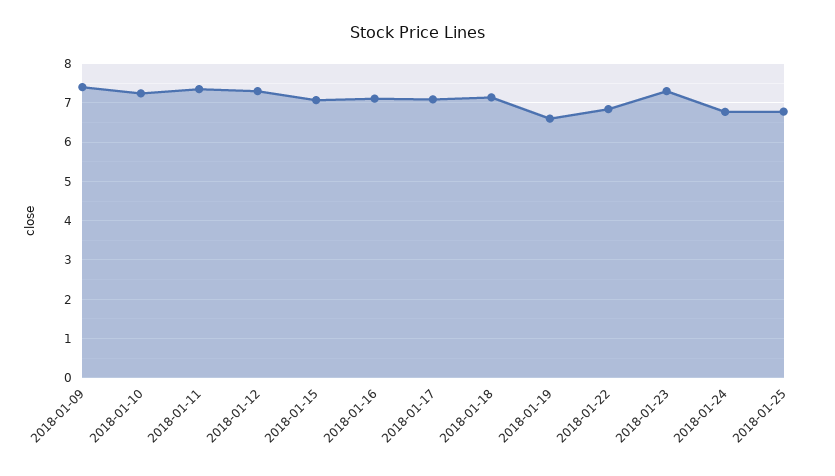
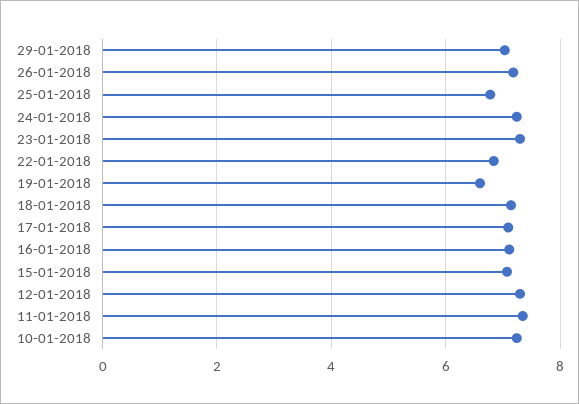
2018-01-09: 7.4 -> none
2018-01-24: 6.8 -> 7.2
29-01-2018: none -> 7
26-01-2018: none -> 7.2

